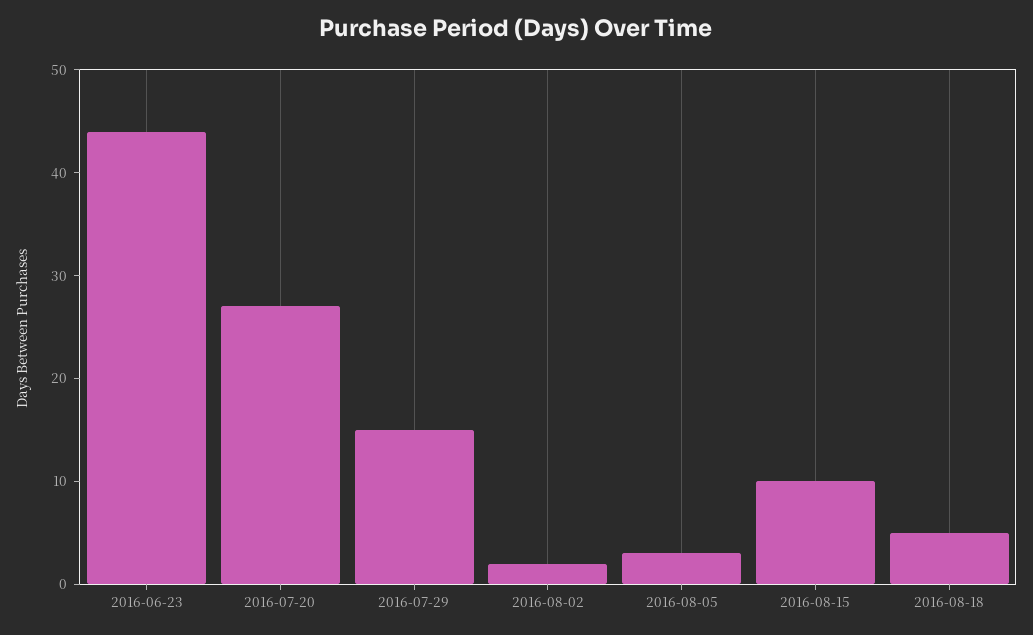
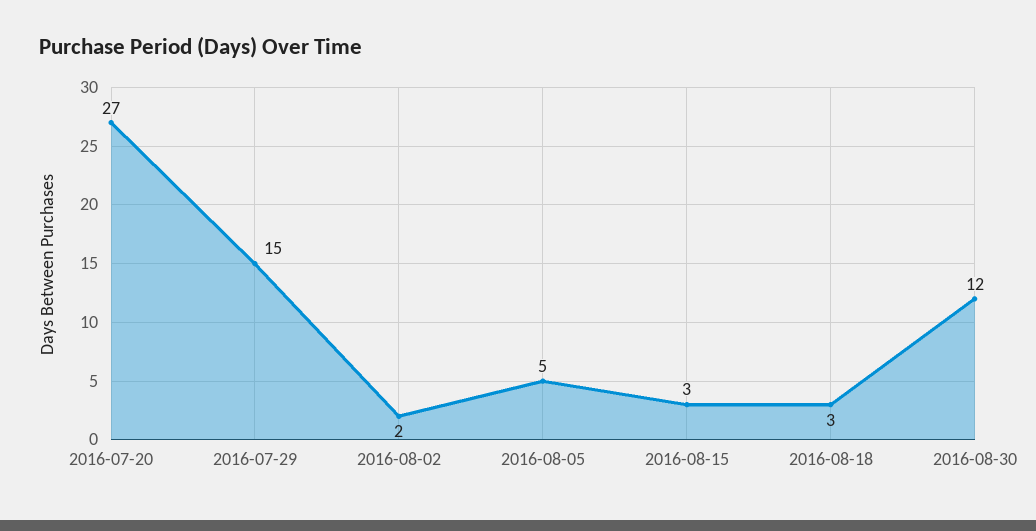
2016-06-23: 44 -> none
2016-08-05: 3 -> 5
2016-08-15: 10 -> 3
2016-08-18: 5 -> 3
2016-08-30: none -> 12

